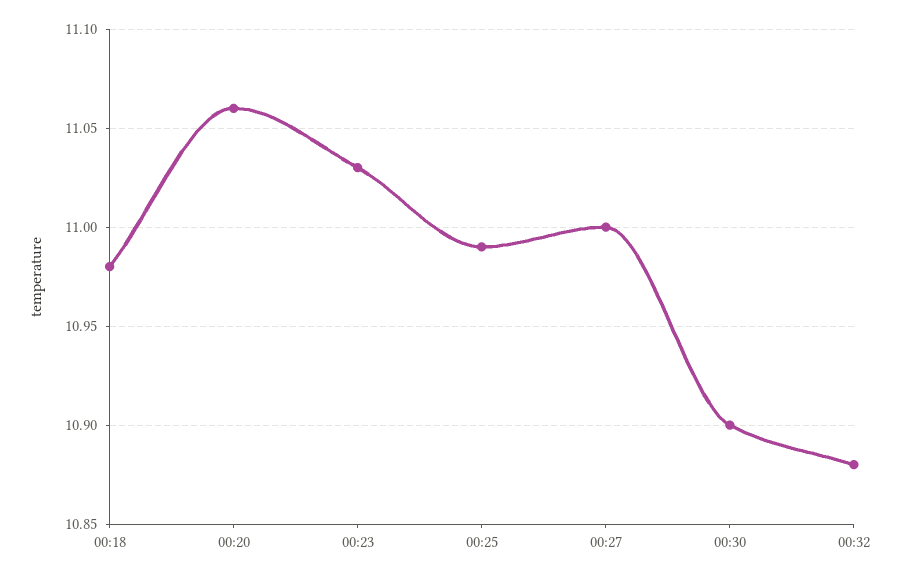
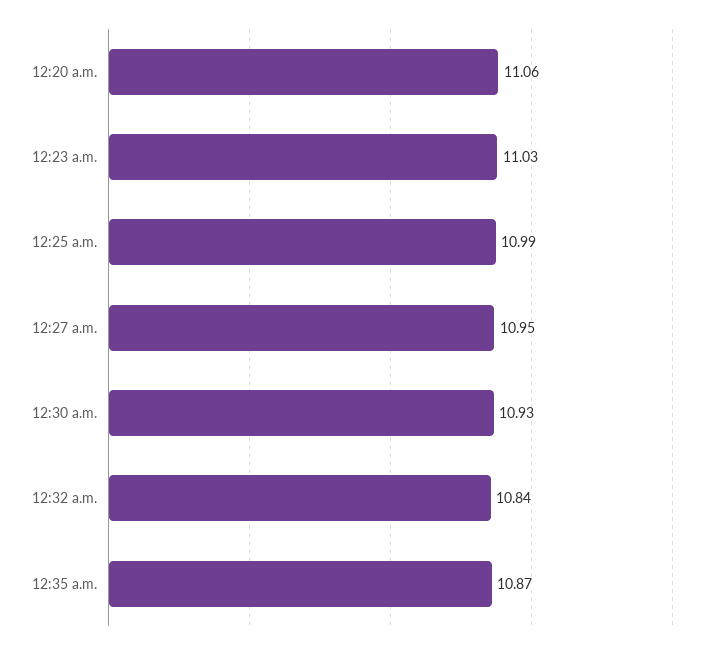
00:18: 10.98 -> none
00:27: 11 -> 10.95
00:30: 10.9 -> 10.93
00:32: 10.88 -> 10.84
12:35 a.m.: none -> 10.87

